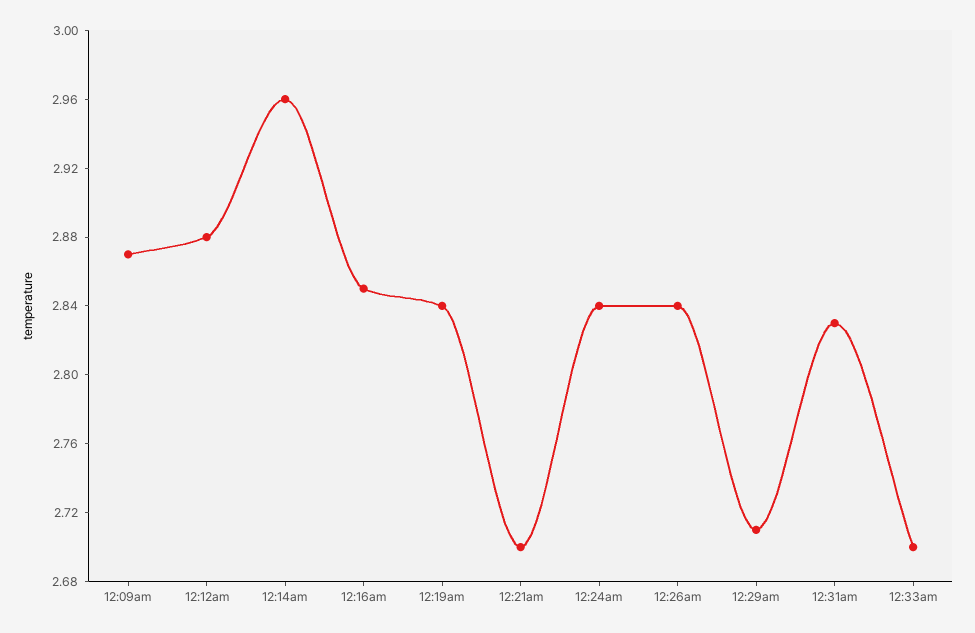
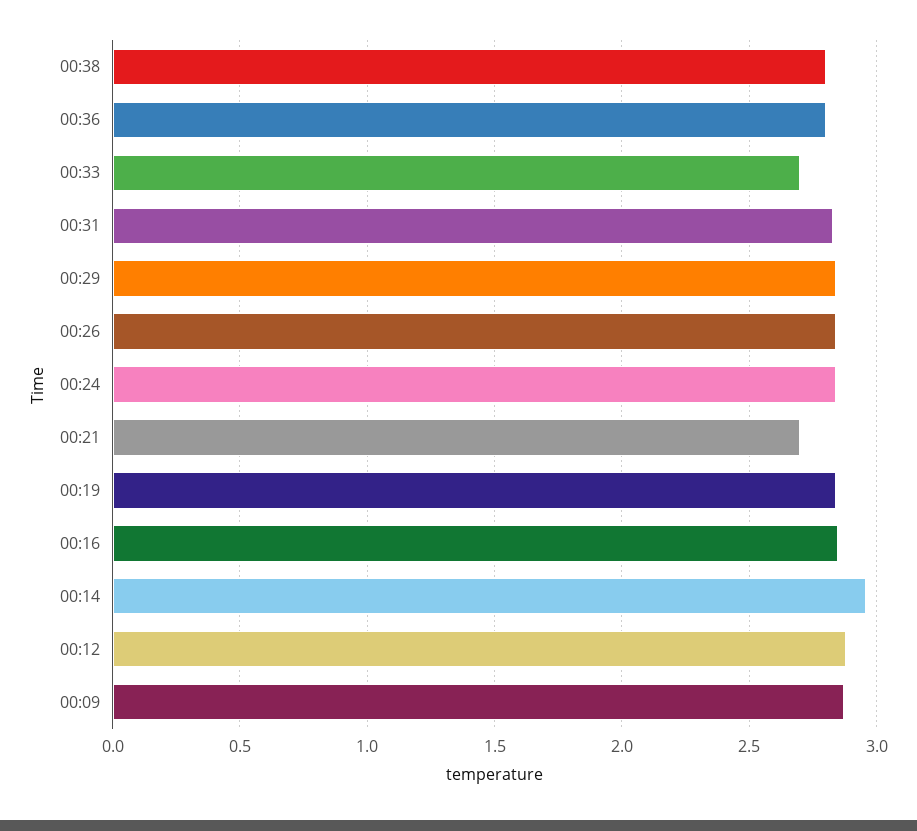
12:29am: 2.71 -> 2.85
00:38: none -> 2.8
00:36: none -> 2.8

